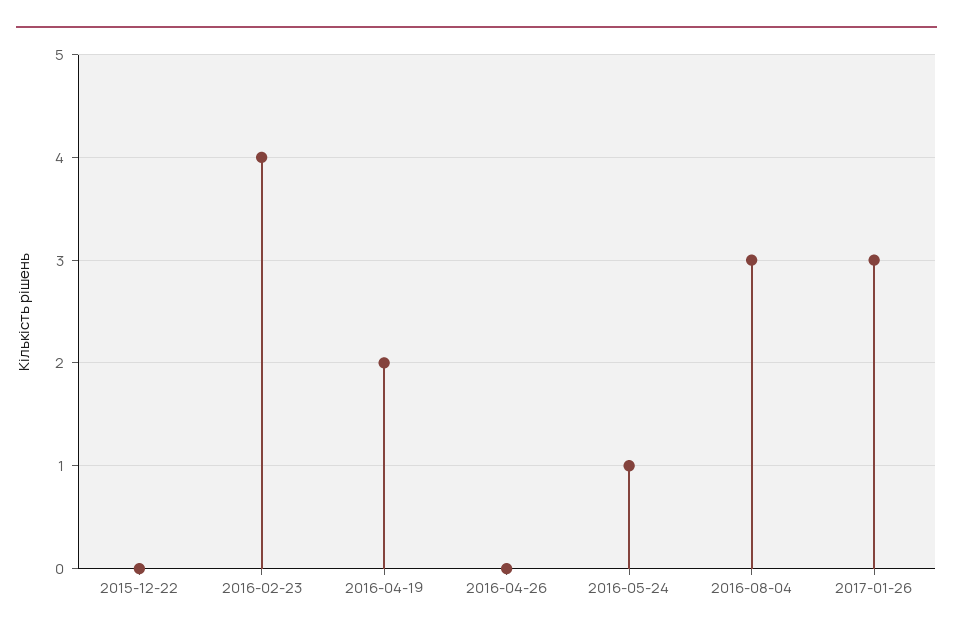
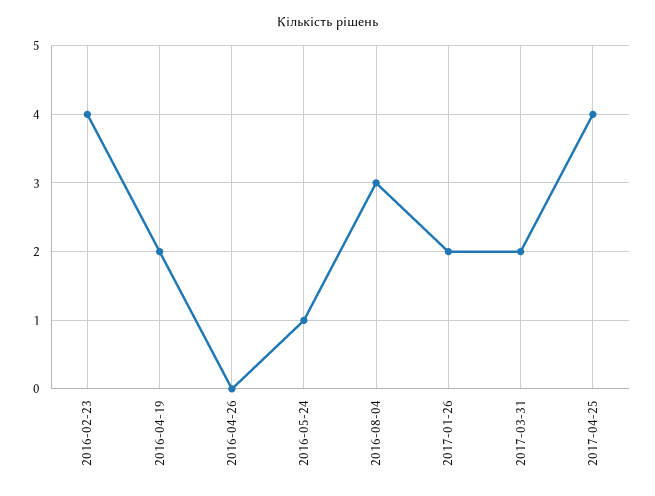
2015-12-22: 0 -> none
2017-01-26: 3 -> 2
2017-03-31: none -> 2
2017-04-25: none -> 4

